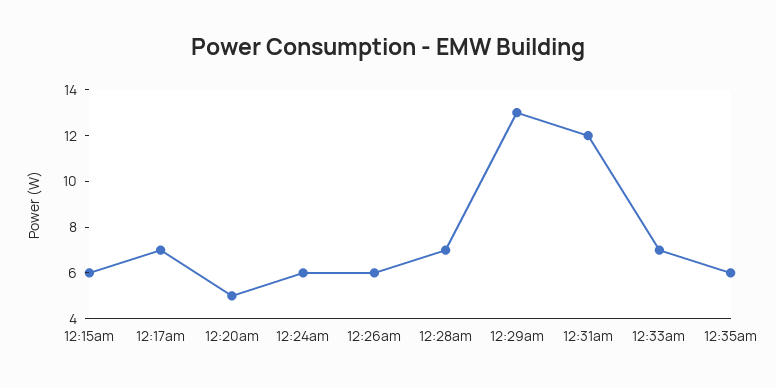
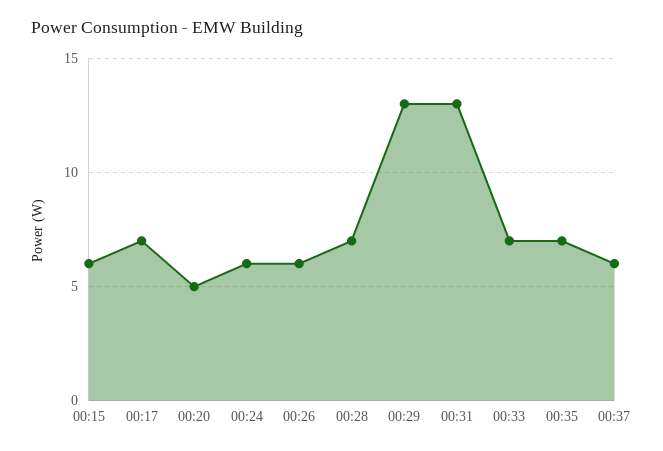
12:31am: 12 -> 13
12:35am: 6 -> 7
00:37: none -> 6

